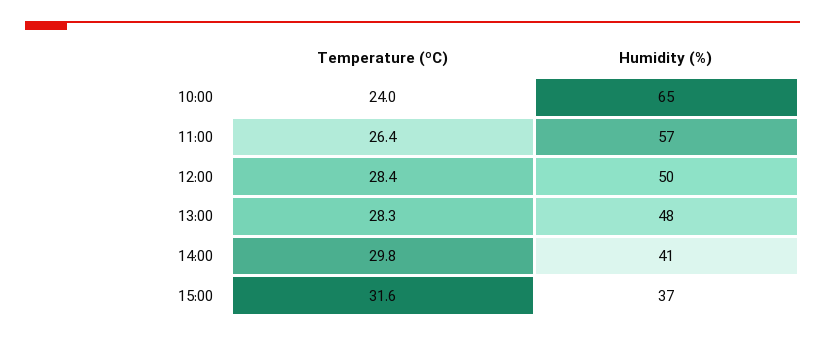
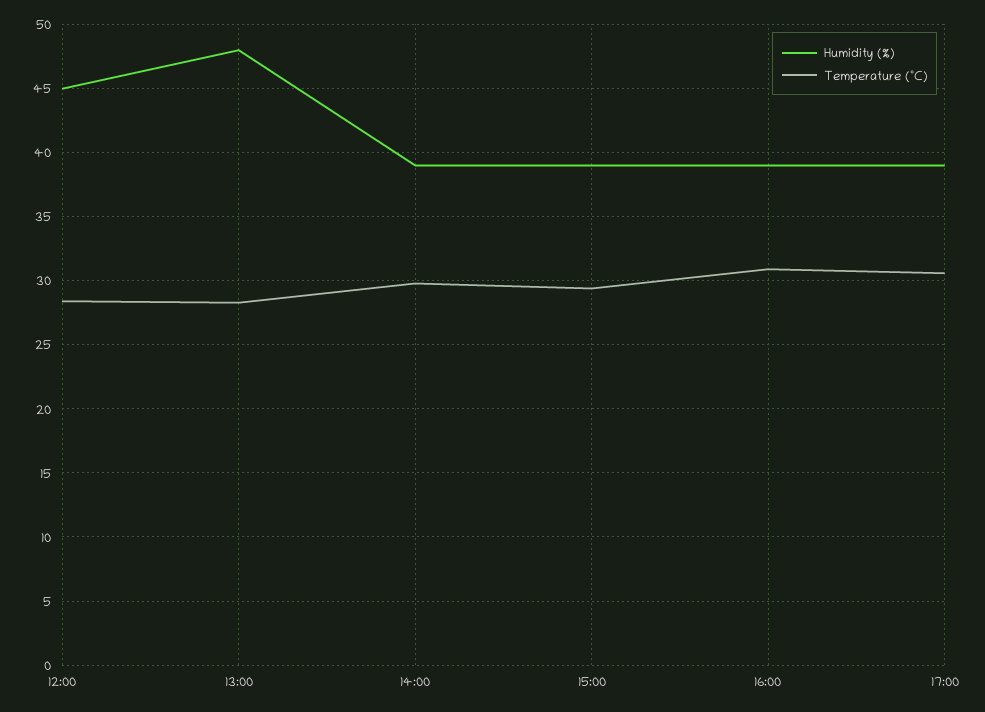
Temperature (ºC), 10:00: 24 -> none
Humidity (%), 10:00: 65 -> none
Temperature (ºC), 11:00: 26.4 -> none
Humidity (%), 11:00: 57 -> none
Humidity (%), 12:00: 50 -> 45
Humidity (%), 14:00: 41 -> 39
Temperature (ºC), 15:00: 31.6 -> 29.5
Humidity (%), 15:00: 37 -> 39
Humidity (%), 16:00: none -> 39
Temperature (ºC), 16:00: none -> 31
Humidity (%), 17:00: none -> 39
Temperature (ºC), 17:00: none -> 30.5

